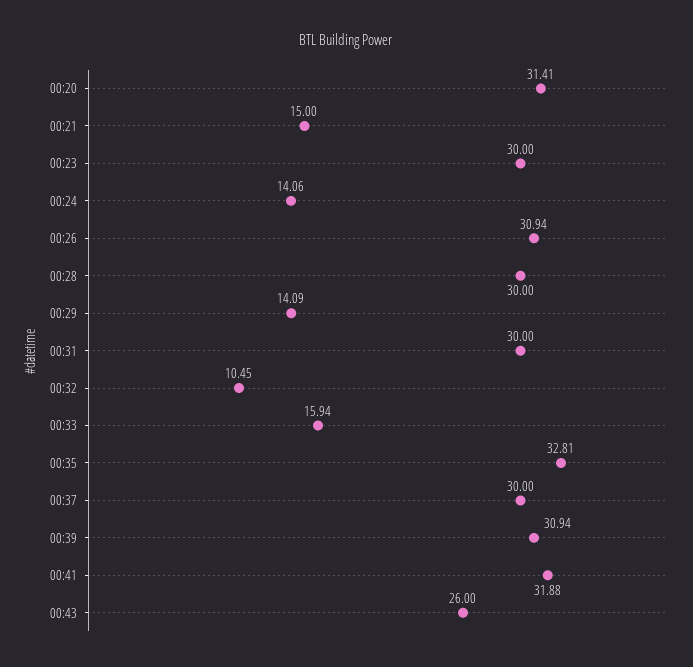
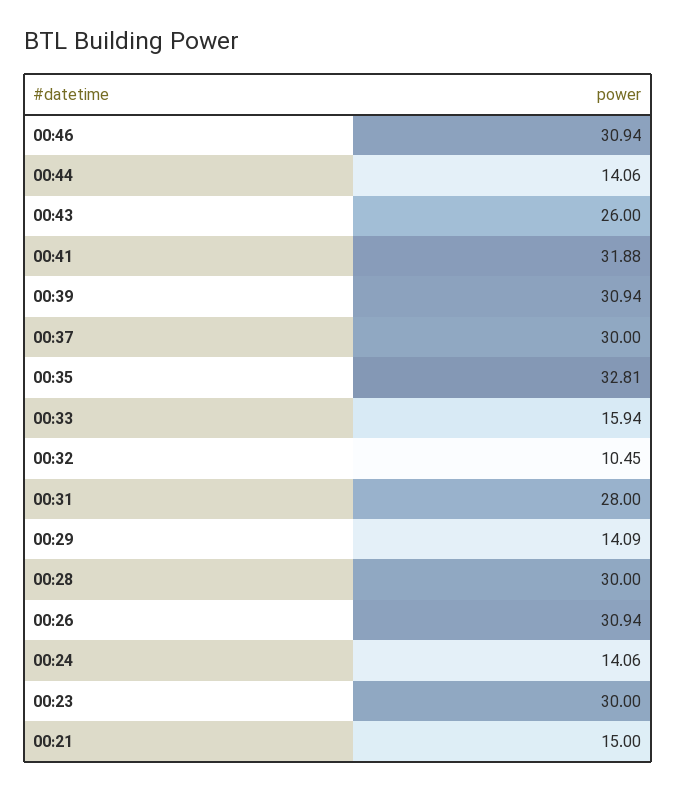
00:20: 31.41 -> none
00:31: 30 -> 28
00:46: none -> 30.94
00:44: none -> 14.06

